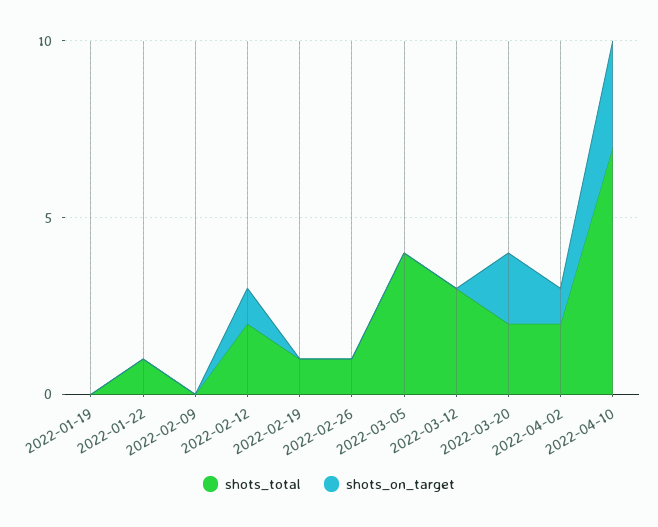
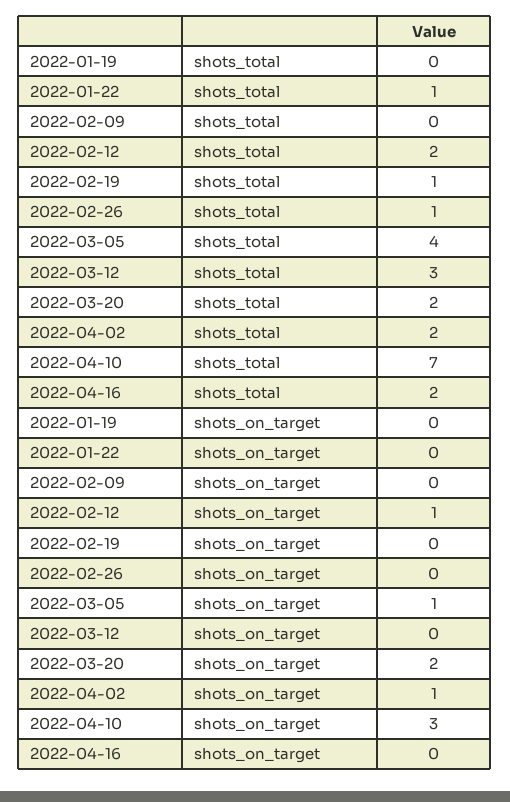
shots_on_target, 2022-03-05: 0 -> 1
shots_total, 2022-04-16: none -> 2
shots_on_target, 2022-04-16: none -> 0

